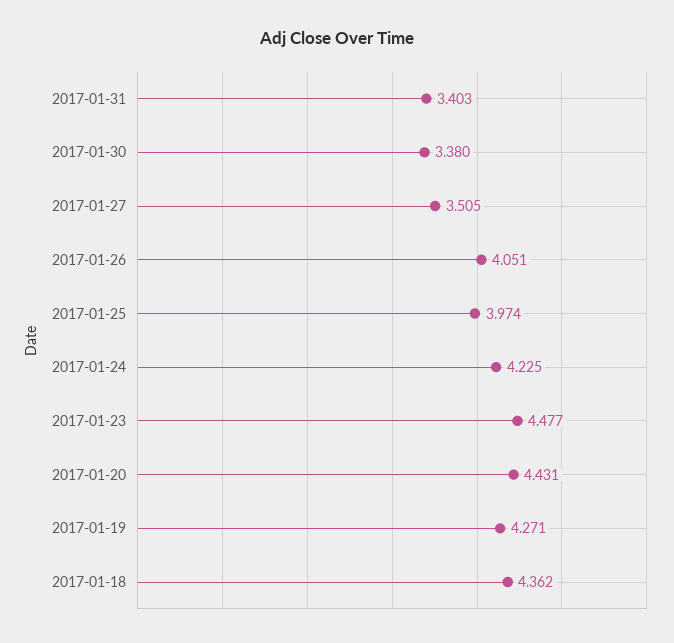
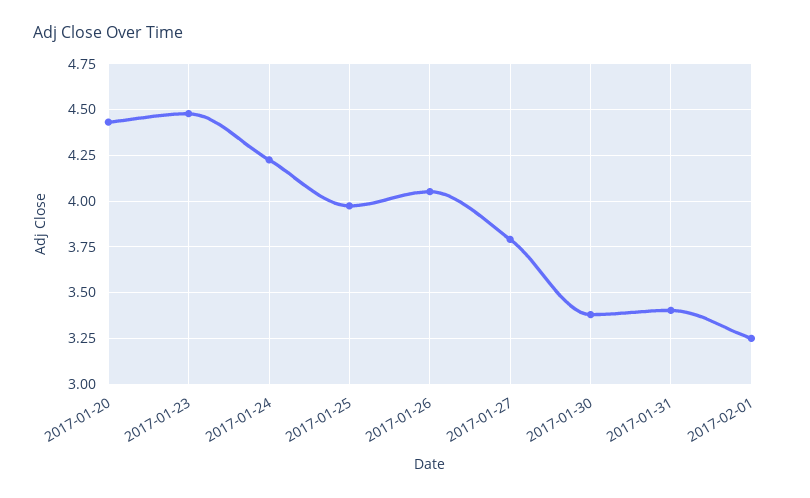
2017-01-27: 3.505 -> 3.8
2017-01-19: 4.271 -> none
2017-01-18: 4.362 -> none
2017-02-01: none -> 3.25

